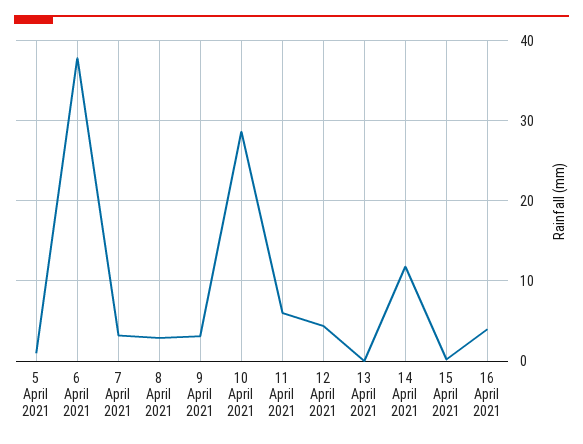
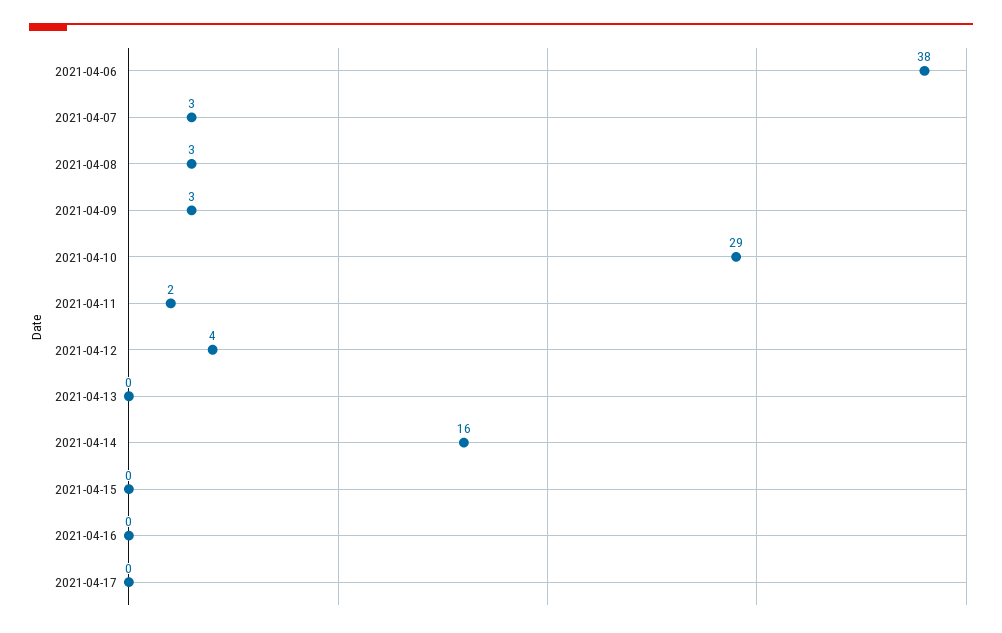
5 April 2021: 1 -> none
11 April 2021: 6 -> 2
14 April 2021: 12 -> 16
16 April 2021: 4 -> 0
2021-04-17: none -> 0

